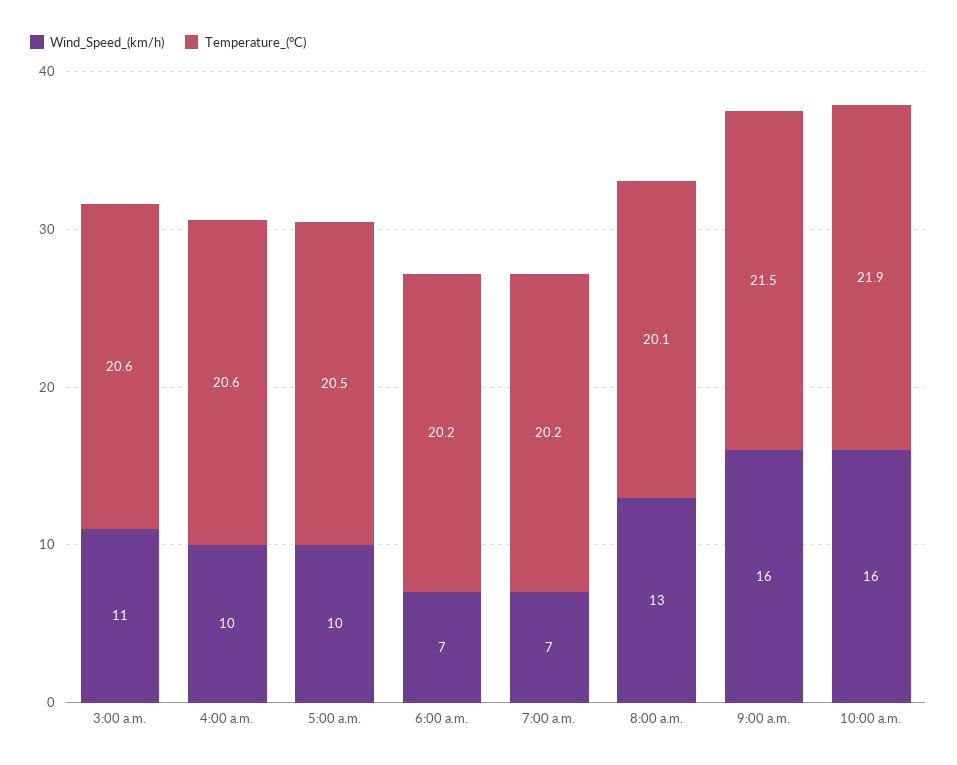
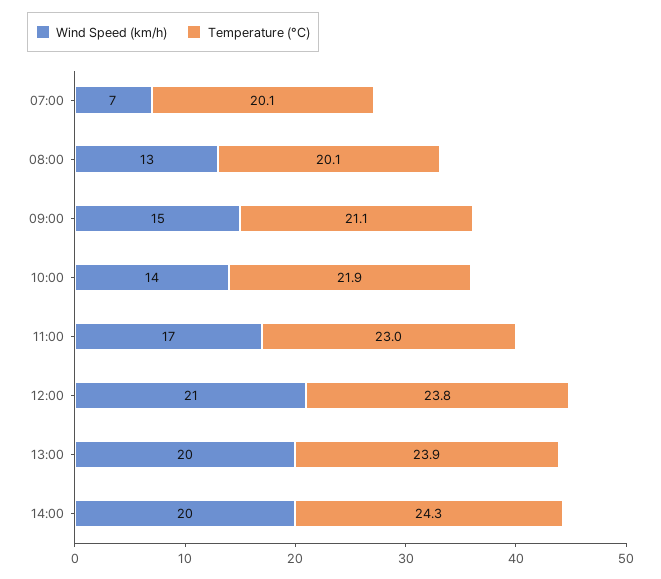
Wind_Speed_(km/h), 3:00 a.m.: 11 -> none
Temperature_(°C), 3:00 a.m.: 20.6 -> none
Wind_Speed_(km/h), 4:00 a.m.: 10 -> none
Temperature_(°C), 4:00 a.m.: 20.6 -> none
Wind_Speed_(km/h), 5:00 a.m.: 10 -> none
Temperature_(°C), 5:00 a.m.: 20.5 -> none
Wind_Speed_(km/h), 6:00 a.m.: 7 -> none
Temperature_(°C), 6:00 a.m.: 20.2 -> none
Temperature_(°C), 7:00 a.m.: 20.2 -> 20.1
Wind_Speed_(km/h), 9:00 a.m.: 16 -> 15
Temperature_(°C), 9:00 a.m.: 21.5 -> 21.1
Wind_Speed_(km/h), 10:00 a.m.: 16 -> 14
Wind_Speed_(km/h), 11:00: none -> 17
Temperature_(°C), 11:00: none -> 23
Wind_Speed_(km/h), 12:00: none -> 21
Temperature_(°C), 12:00: none -> 23.8
Wind_Speed_(km/h), 13:00: none -> 20
Temperature_(°C), 13:00: none -> 23.9
Wind_Speed_(km/h), 14:00: none -> 20
Temperature_(°C), 14:00: none -> 24.3

